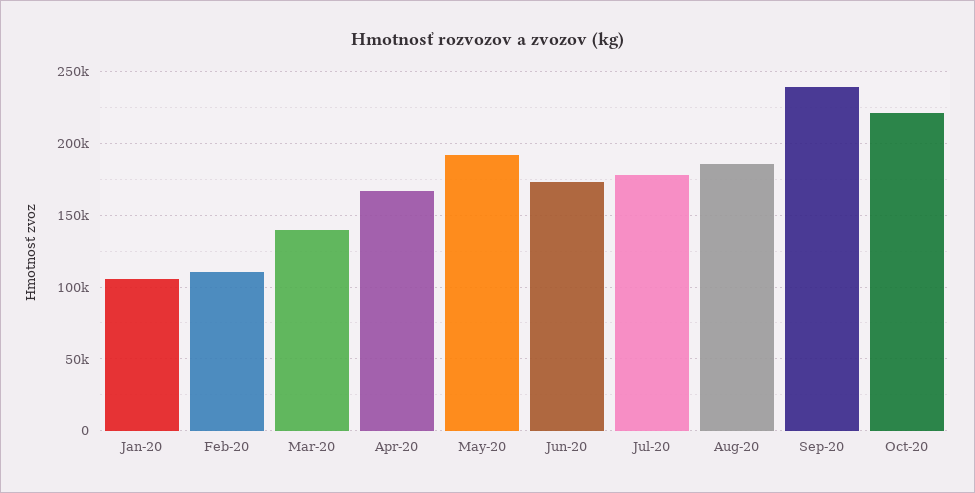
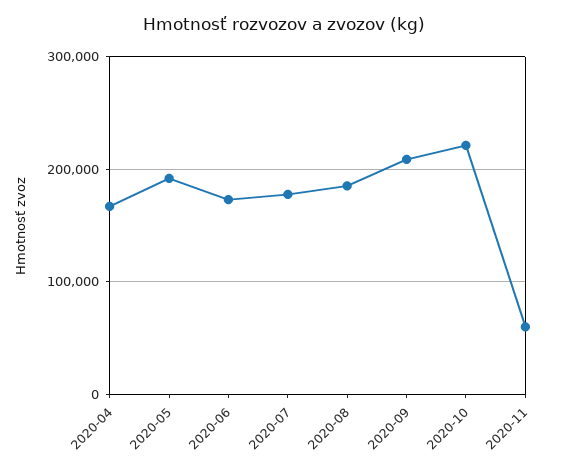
Jan-20: 105000 -> none
Feb-20: 110000 -> none
Mar-20: 140000 -> none
Sep-20: 240000 -> 210000
2020-11: none -> 60000

